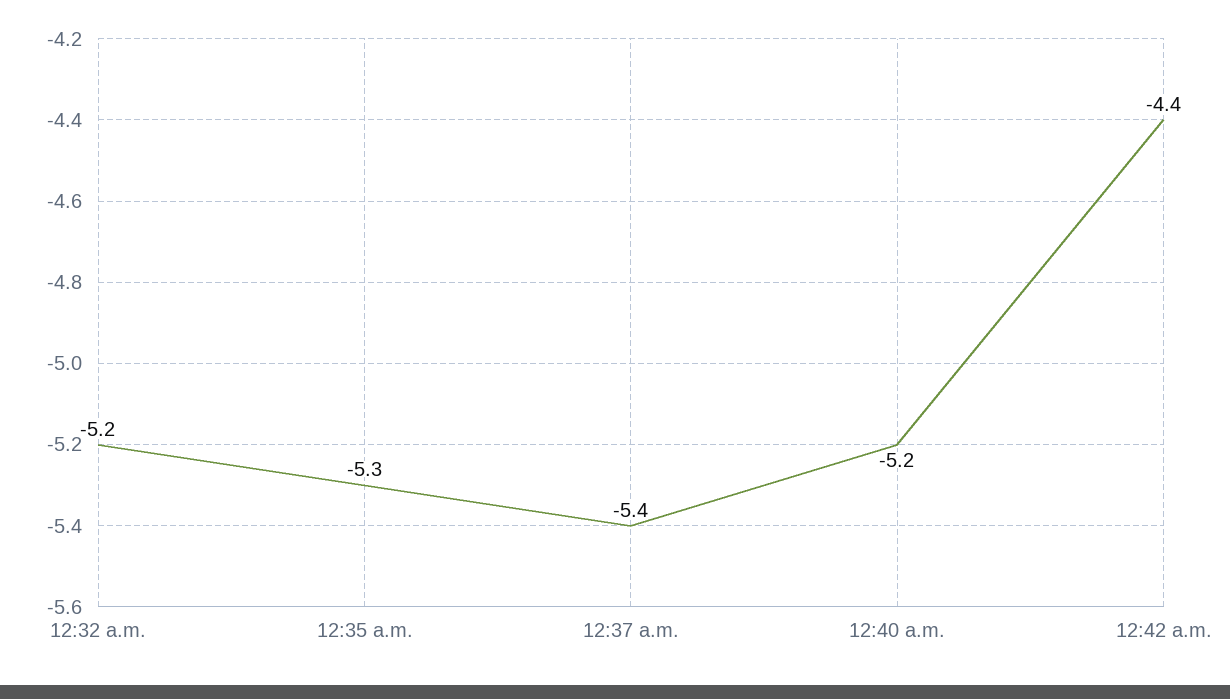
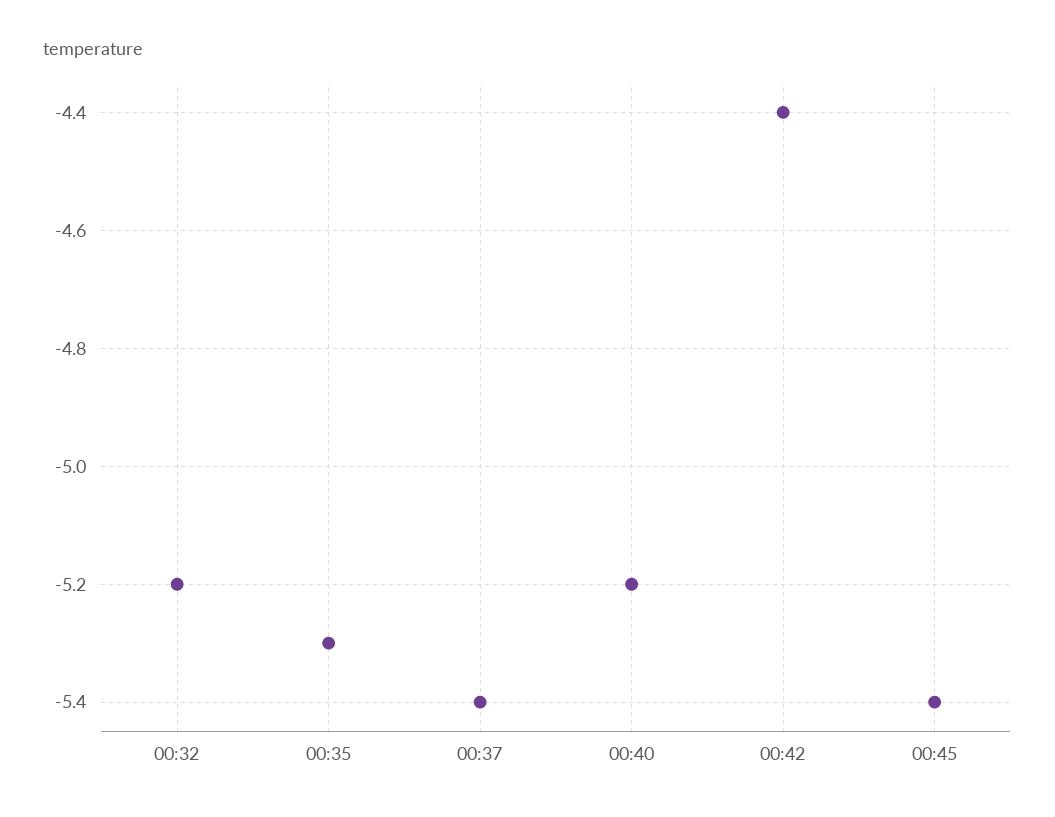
00:45: none -> -5.4

